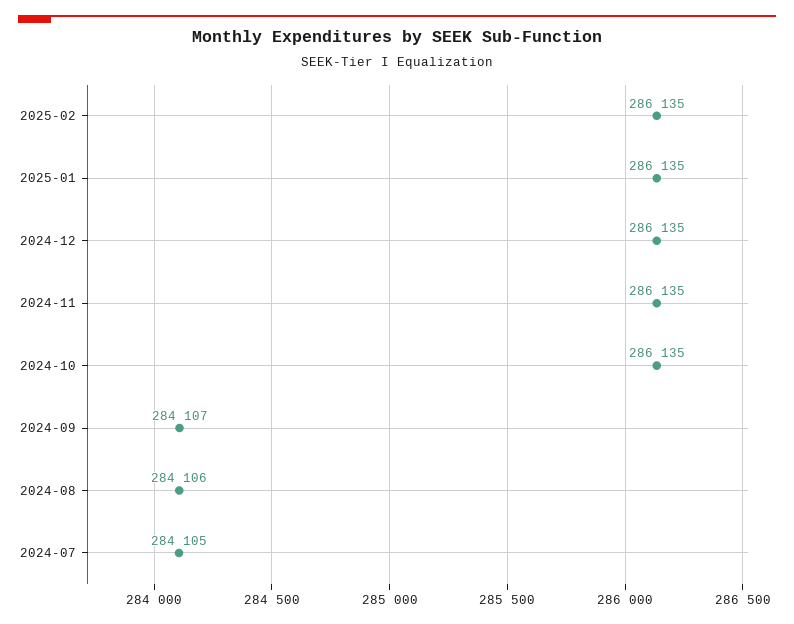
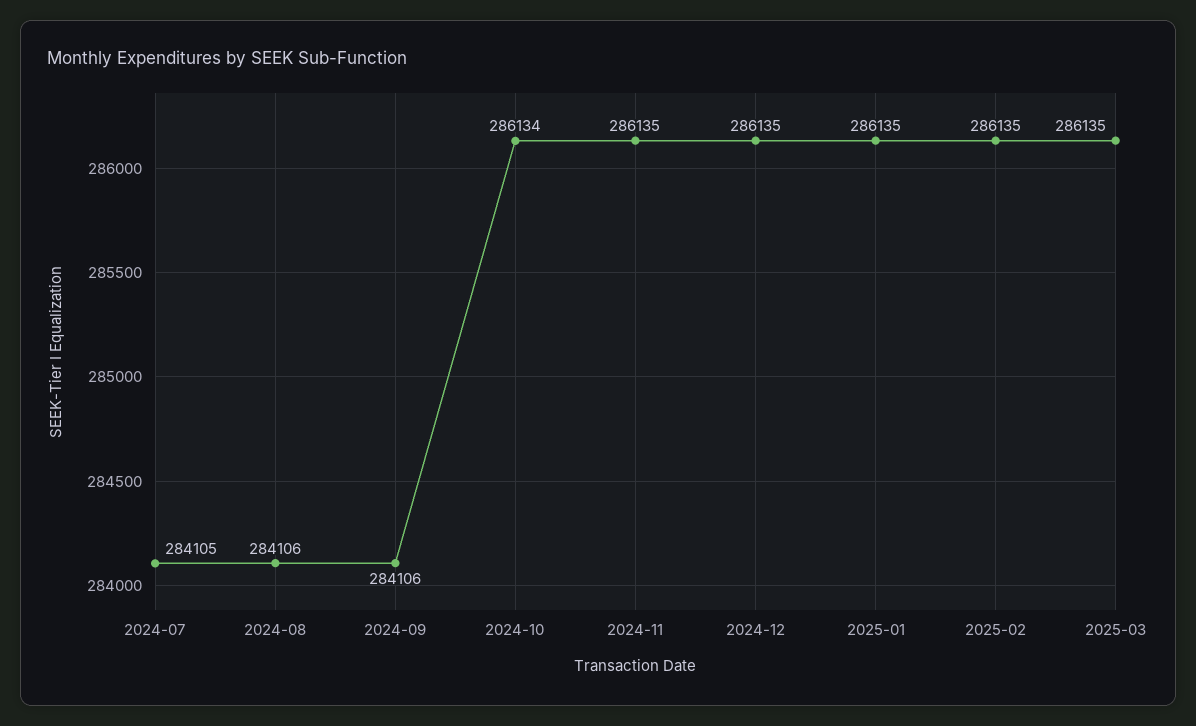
2024-10: 286135 -> 286134
2024-09: 284107 -> 284106
2025-03: none -> 286135

